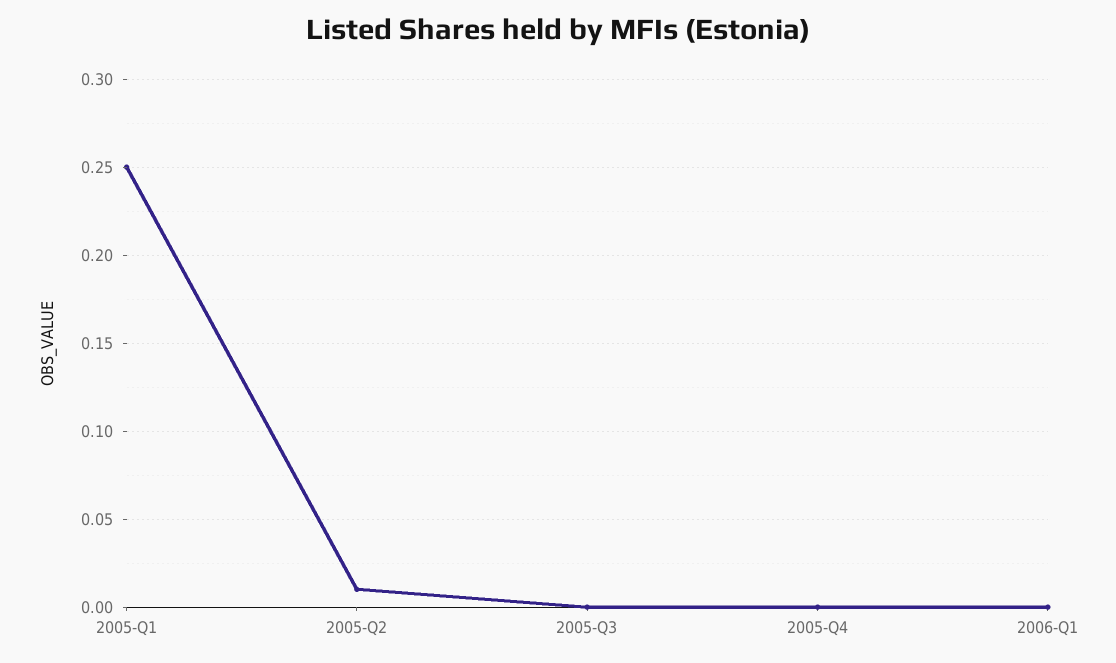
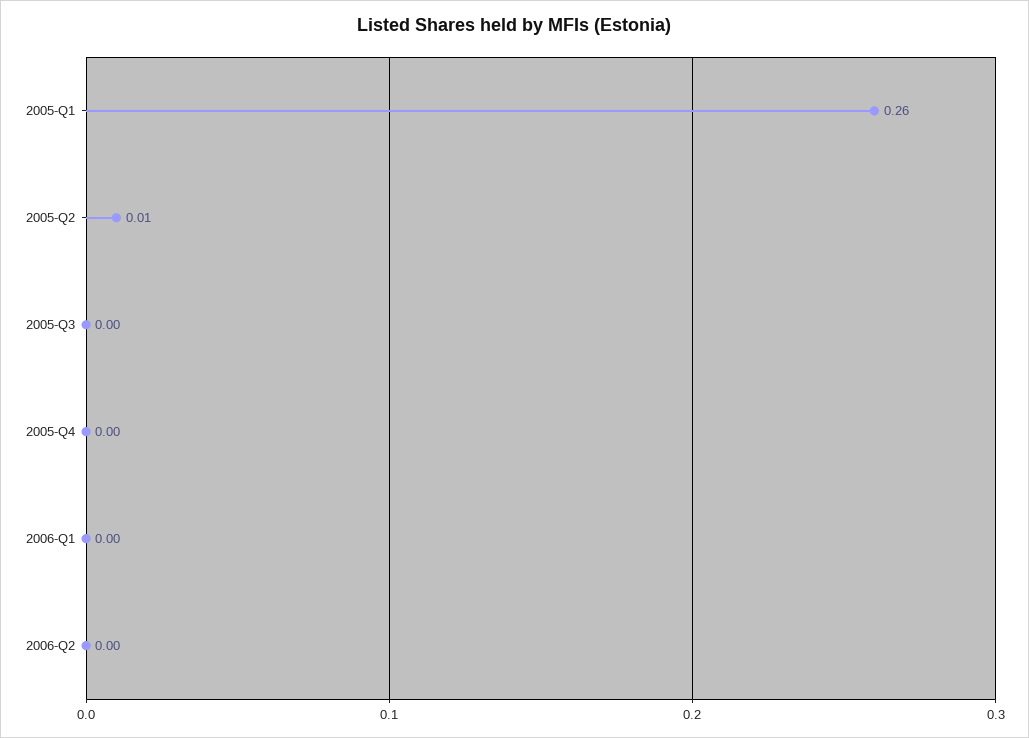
2005-Q1: 0.25 -> 0.26
2006-Q2: none -> 0

